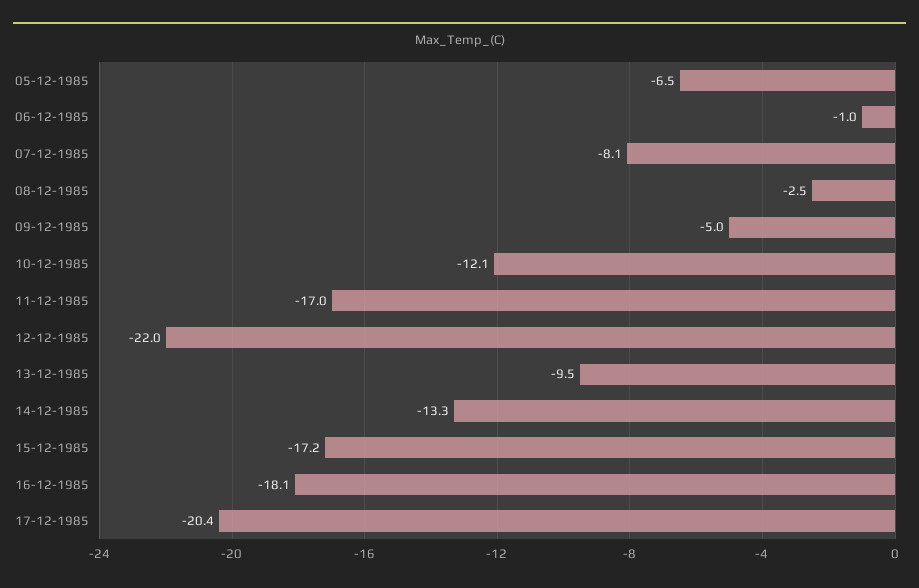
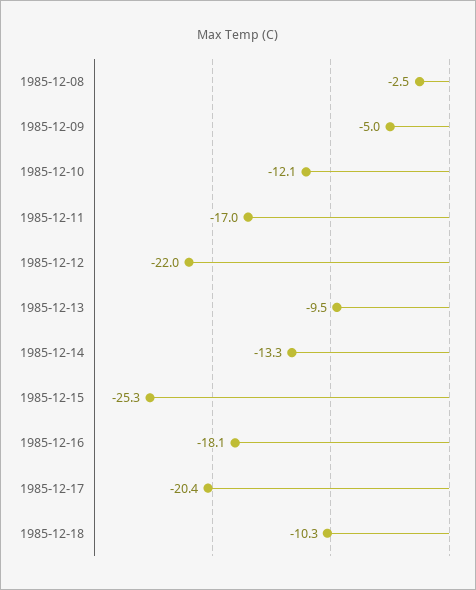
05-12-1985: -6.5 -> none
06-12-1985: -1 -> none
07-12-1985: -8.1 -> none
15-12-1985: -17.2 -> -25.3
1985-12-18: none -> -10.3

